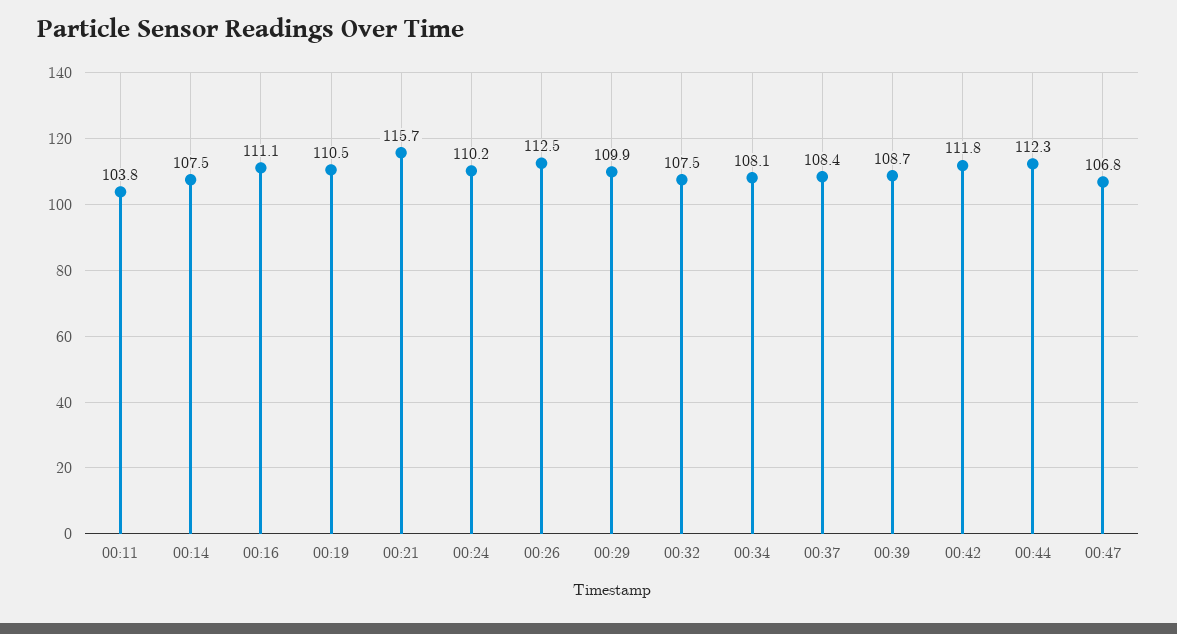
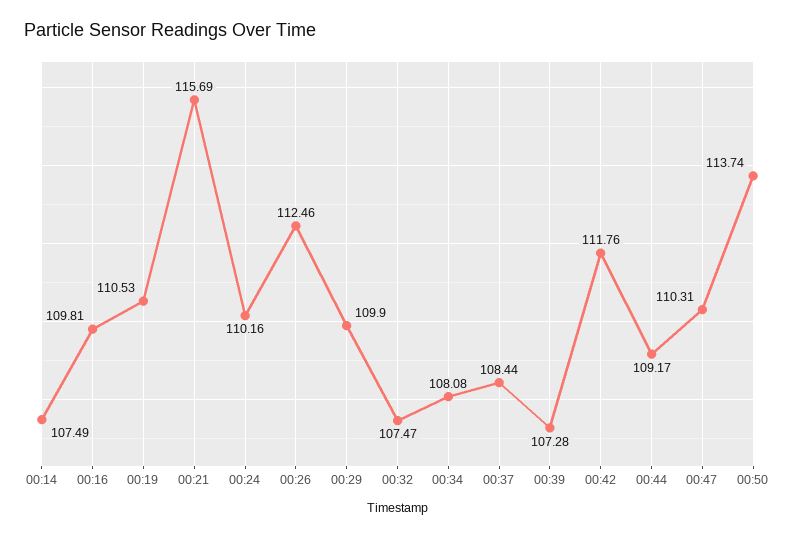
00:11: 103.8 -> none
00:16: 111.1 -> 109.81
00:39: 108.7 -> 107.28
00:44: 112.3 -> 109.17
00:47: 106.8 -> 110.31
00:50: none -> 113.74

